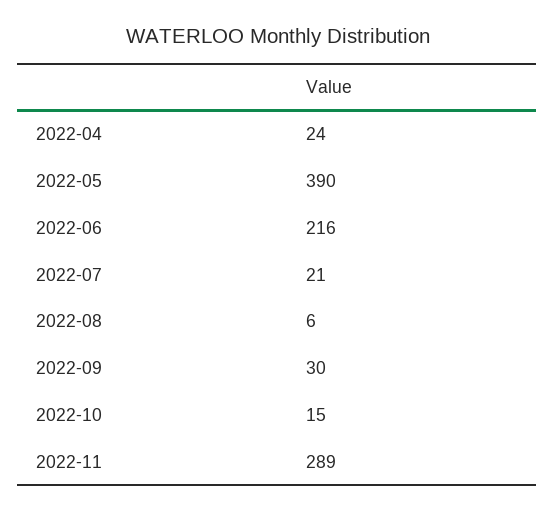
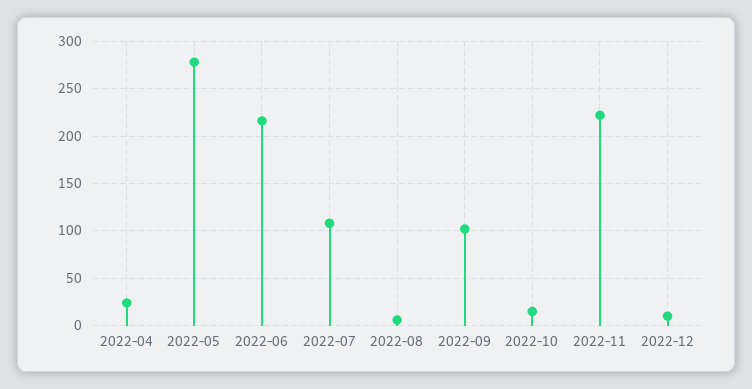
2022-05: 390 -> 280
2022-07: 21 -> 110
2022-09: 30 -> 100
2022-11: 289 -> 220
2022-12: none -> 10

